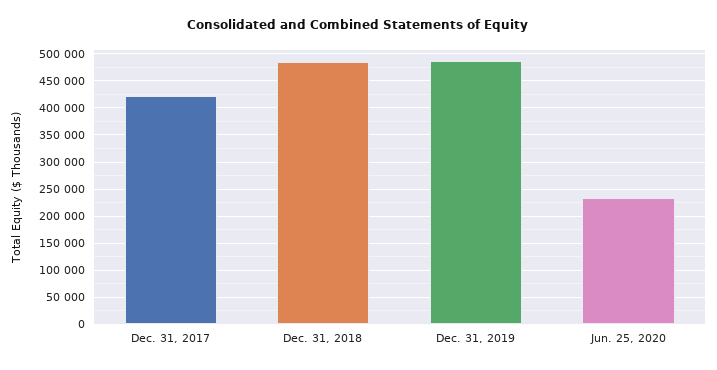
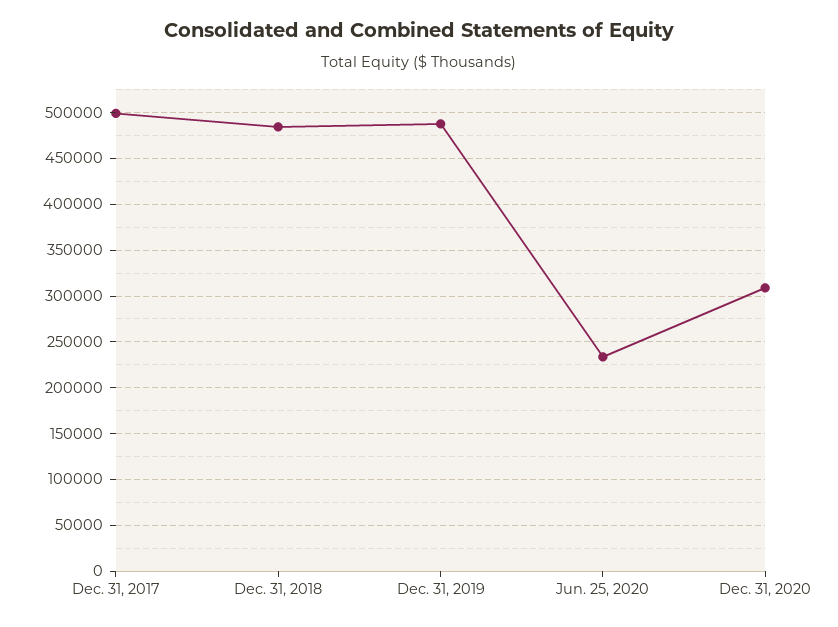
Dec. 31, 2017: 425000 -> 500000
Dec. 31, 2020: none -> 310000

